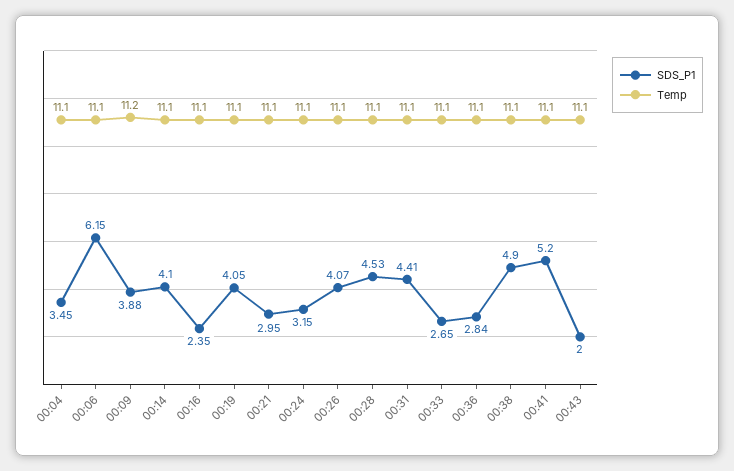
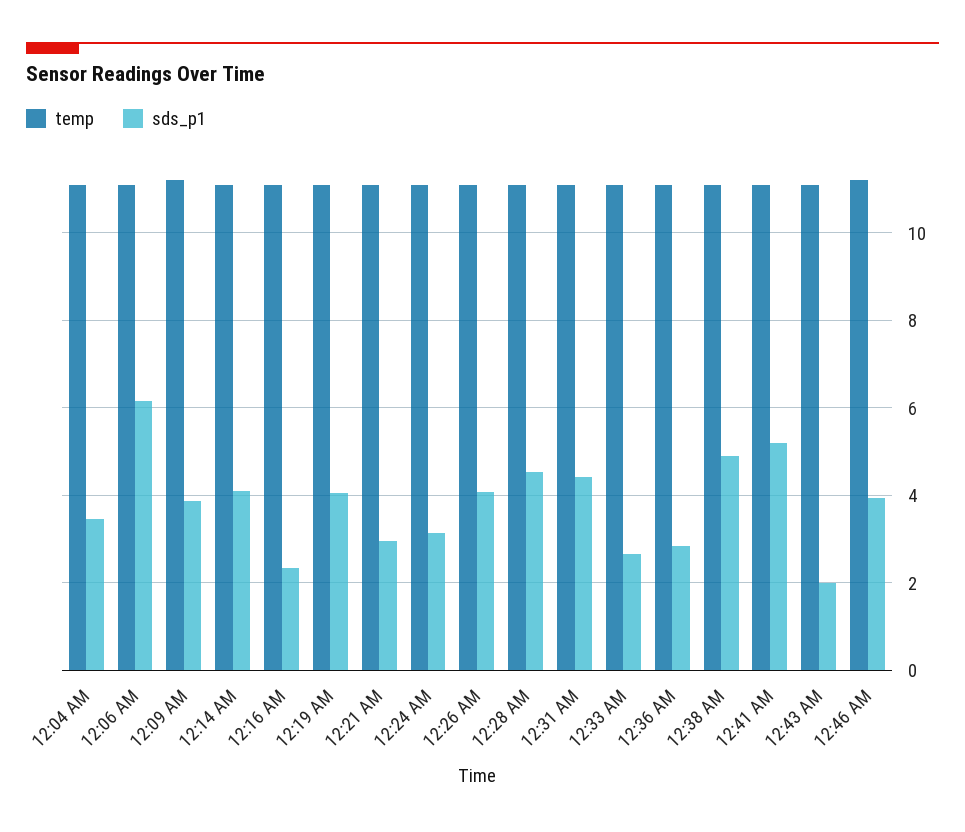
Temp, 12:46 AM: none -> 11.2
SDS_P1, 12:46 AM: none -> 4

